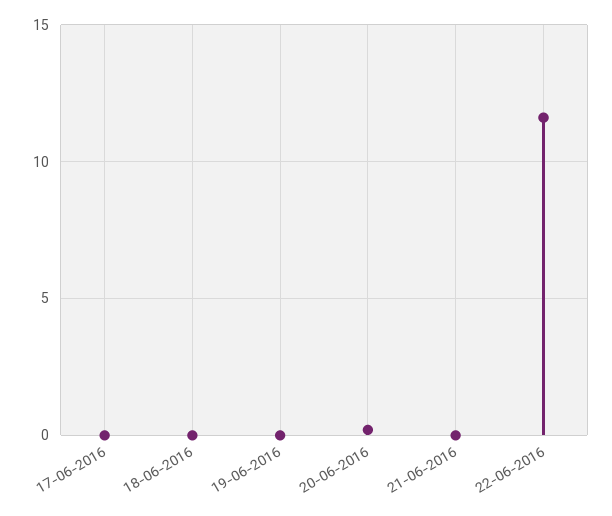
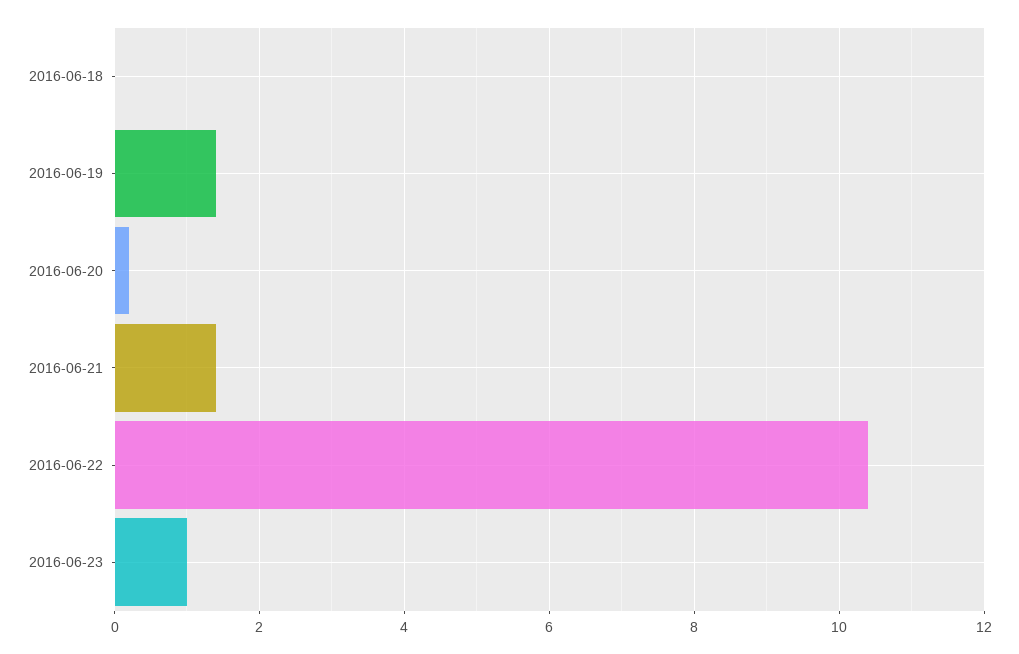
17-06-2016: 0 -> none
19-06-2016: 0 -> 1.5
21-06-2016: 0 -> 1.5
22-06-2016: 11.5 -> 10.5
2016-06-23: none -> 1

